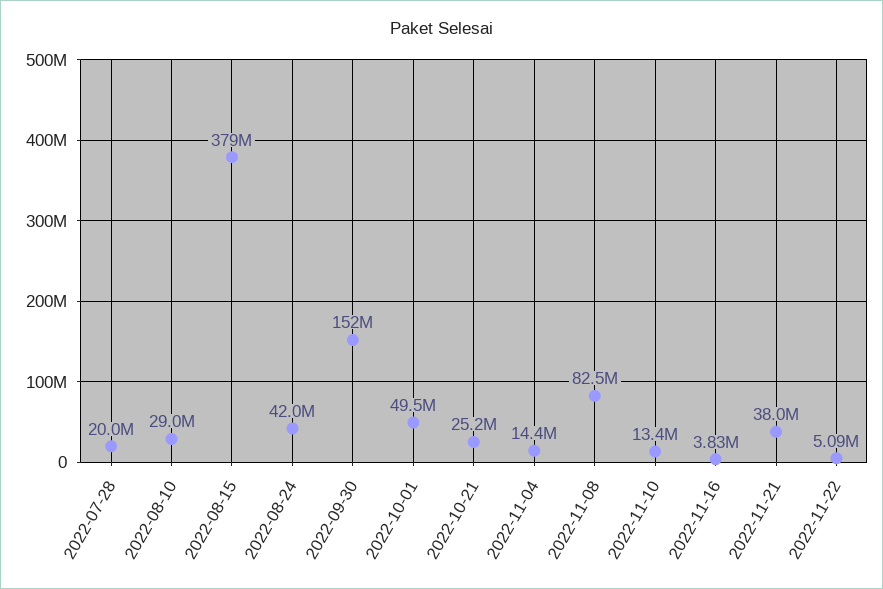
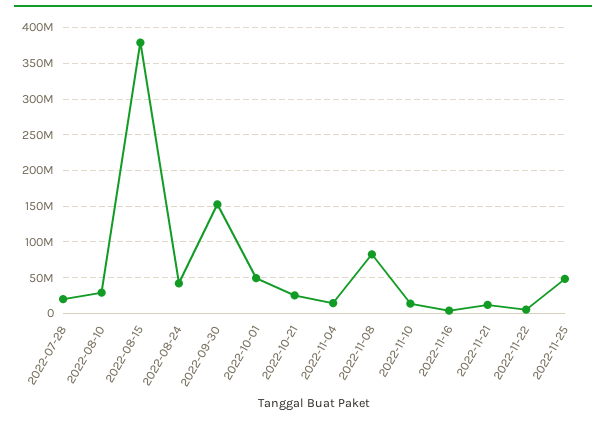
2022-11-21: 38000000 -> 10000000
2022-11-25: none -> 50000000

